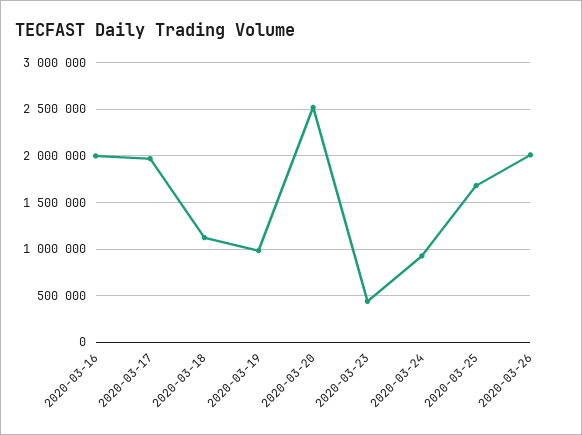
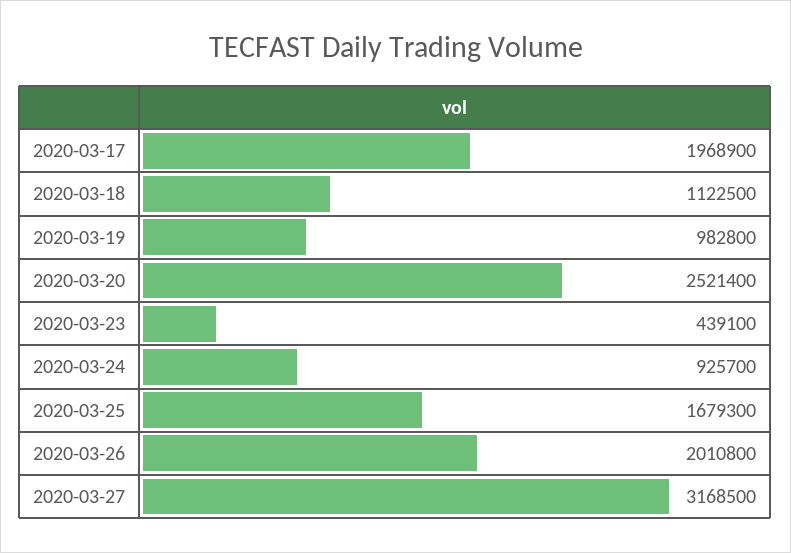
2020-03-16: 2000000 -> none
2020-03-27: none -> 3168500

